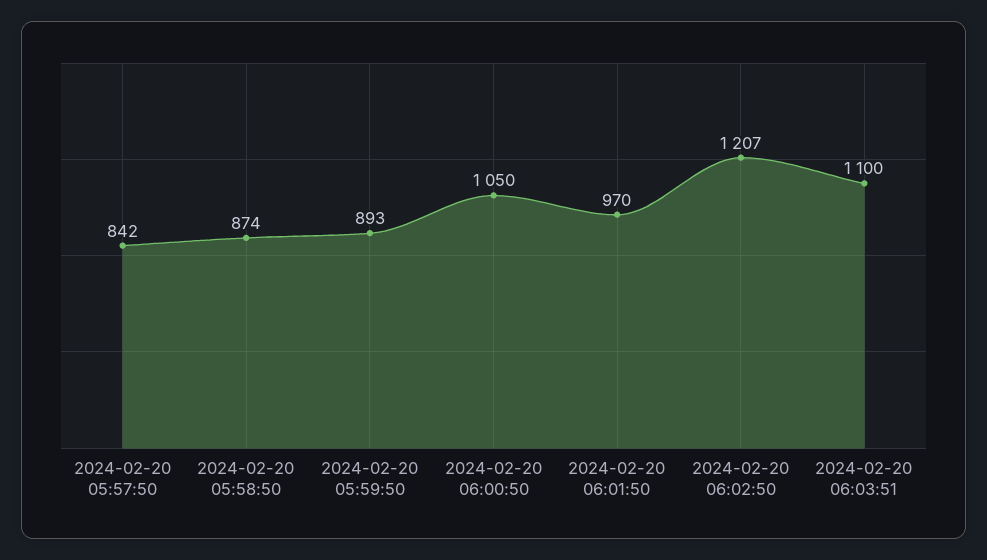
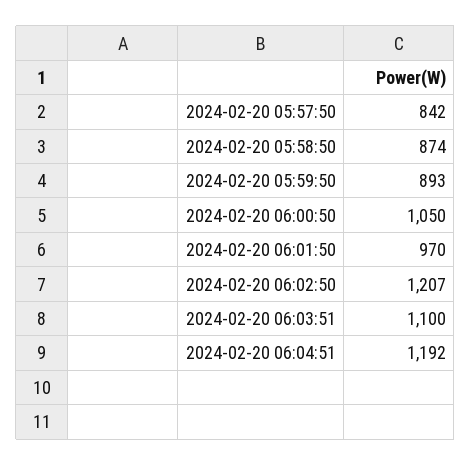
2024-02-20 06:04:51: none -> 1192

